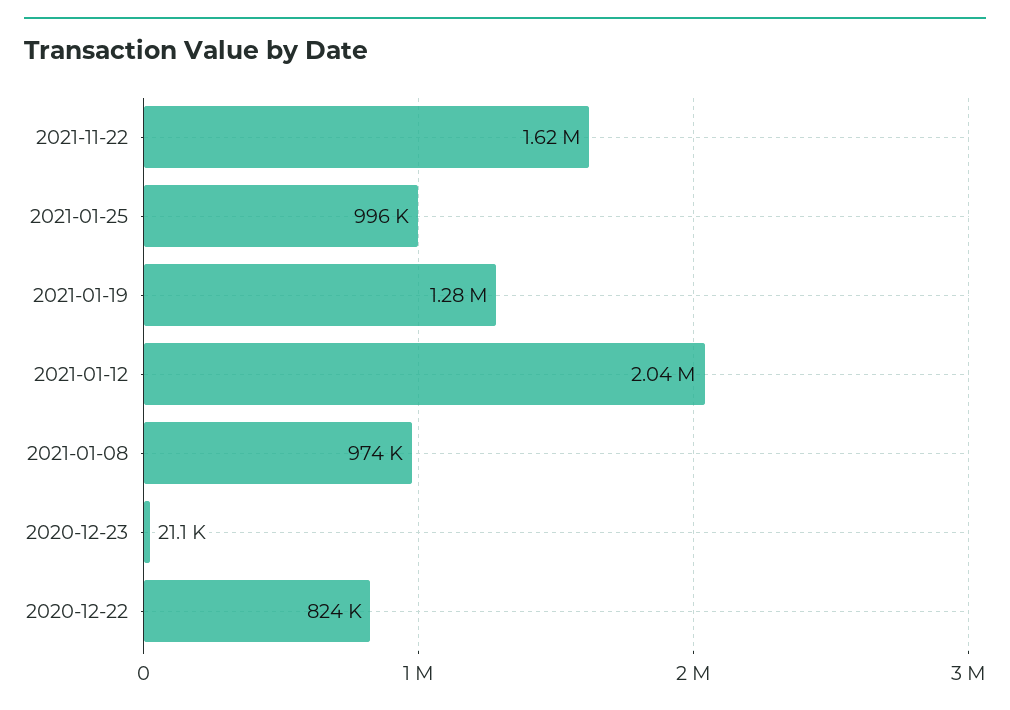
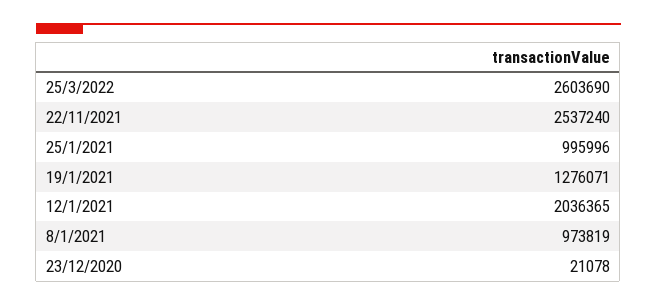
2021-11-22: 1620000 -> 2537240
2020-12-22: 824000 -> none
25/3/2022: none -> 2603690

